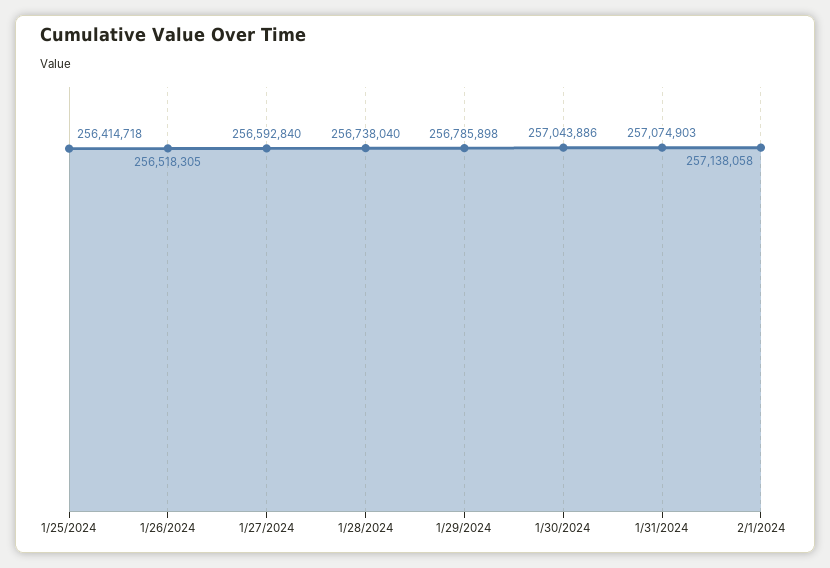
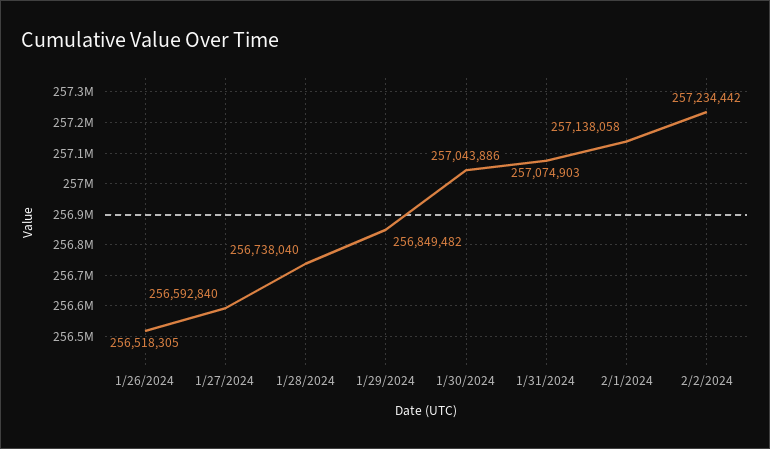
1/25/2024: 256414718 -> none
1/29/2024: 256785898 -> 256849482
2/2/2024: none -> 257234442

